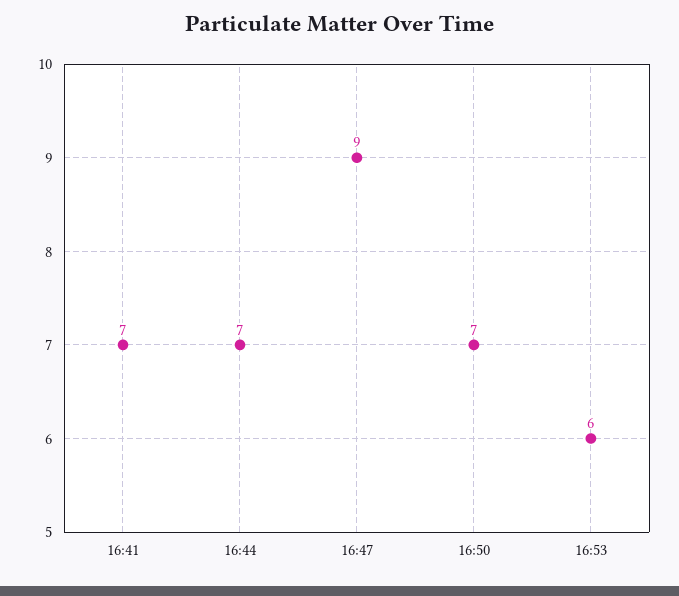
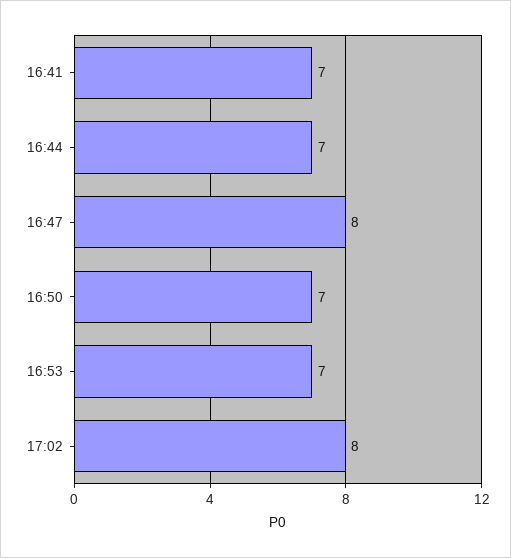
16:47: 9 -> 8
16:53: 6 -> 7
17:02: none -> 8

